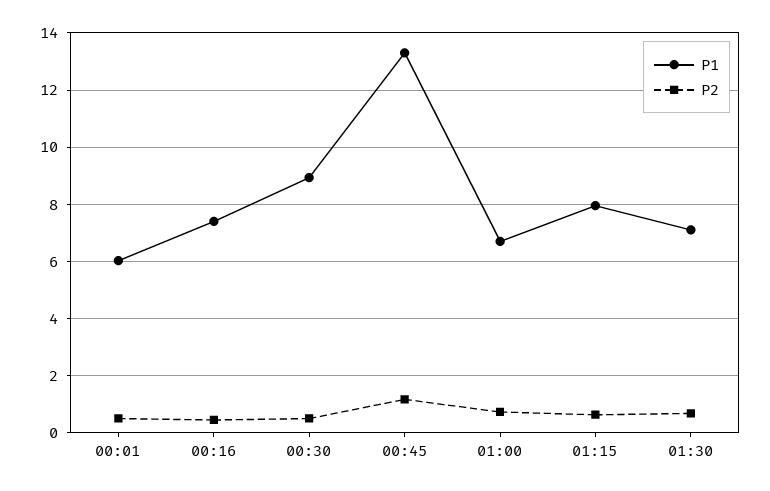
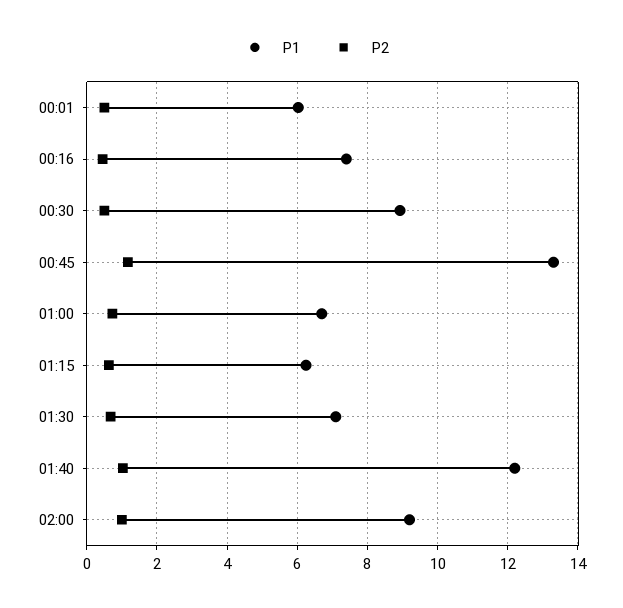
P1, 01:15: 8 -> 6.2
P1, 01:40: none -> 12.2
P2, 01:40: none -> 1
P1, 02:00: none -> 9.2
P2, 02:00: none -> 1

